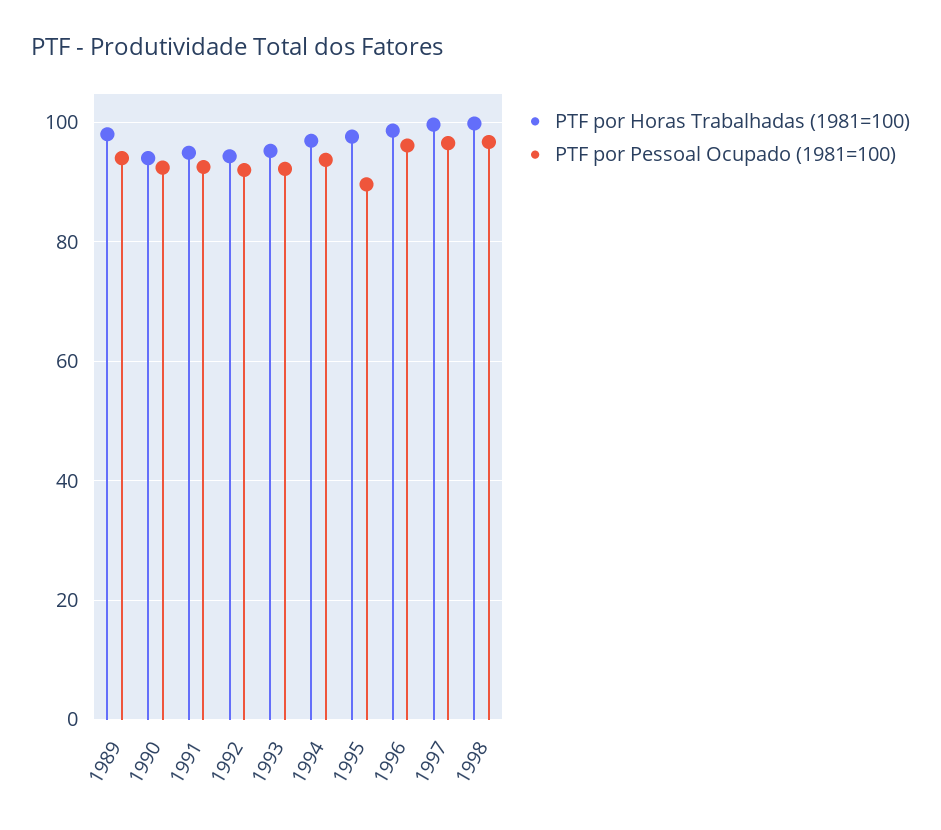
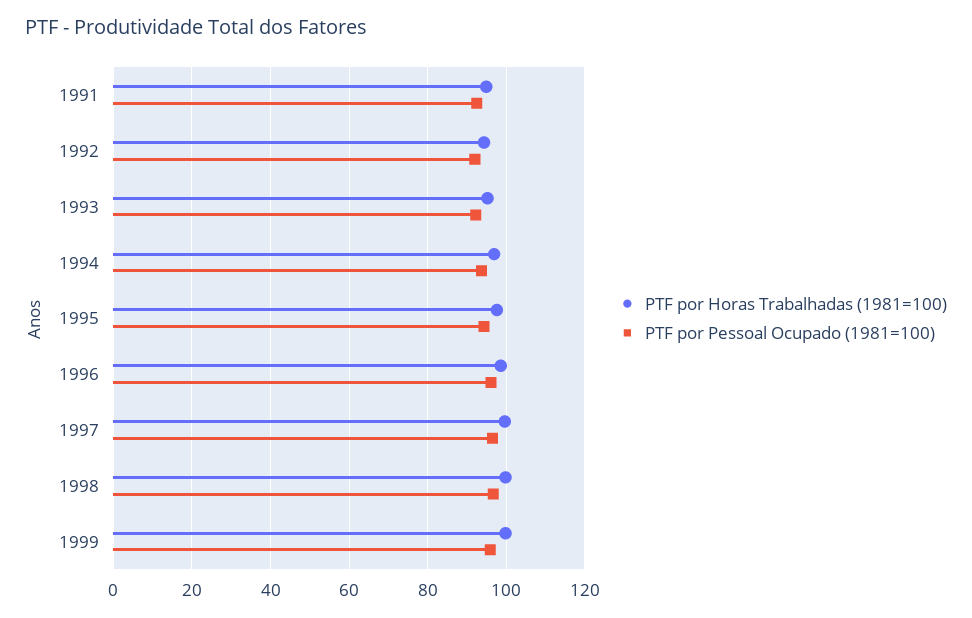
PTF por Horas Trabalhadas (1981=100), 1989: 98 -> none
PTF por Pessoal Ocupado (1981=100), 1989: 94 -> none
PTF por Horas Trabalhadas (1981=100), 1990: 94 -> none
PTF por Pessoal Ocupado (1981=100), 1990: 92 -> none
PTF por Pessoal Ocupado (1981=100), 1995: 90 -> 94
PTF por Horas Trabalhadas (1981=100), 1999: none -> 100
PTF por Pessoal Ocupado (1981=100), 1999: none -> 96

